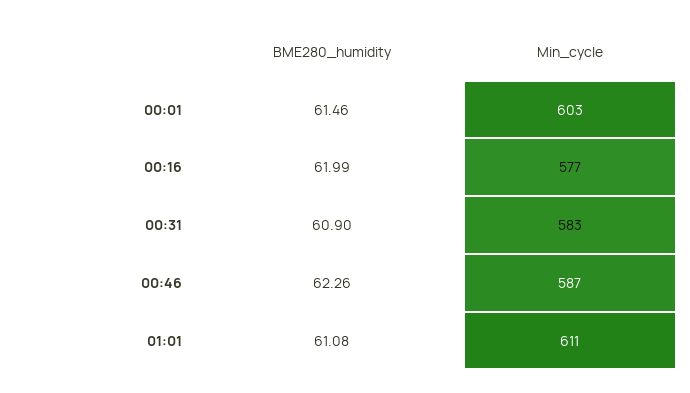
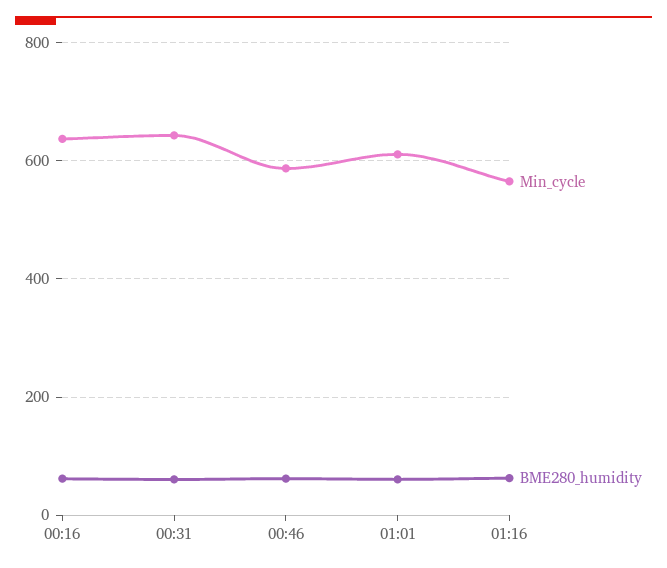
BME280_humidity, 00:01: 61.46 -> none
Min_cycle, 00:01: 603 -> none
Min_cycle, 00:16: 577 -> 640
Min_cycle, 00:31: 583 -> 640
Min_cycle, 01:16: none -> 560
BME280_humidity, 01:16: none -> 60

